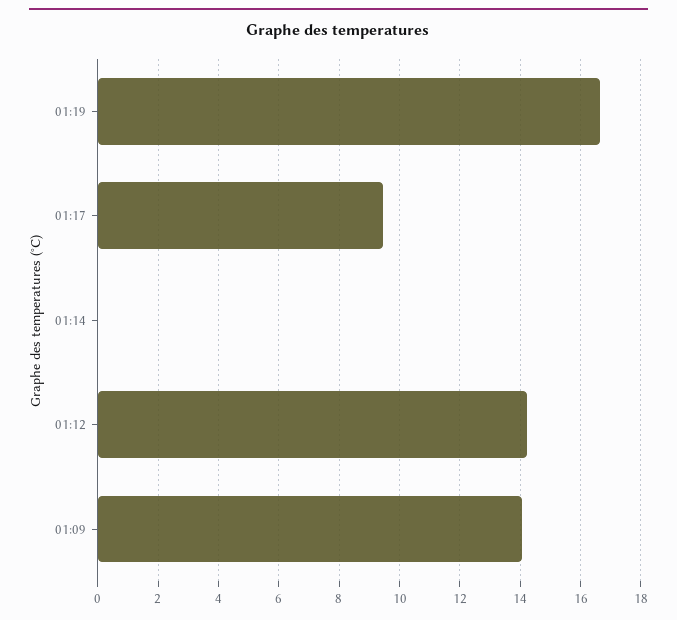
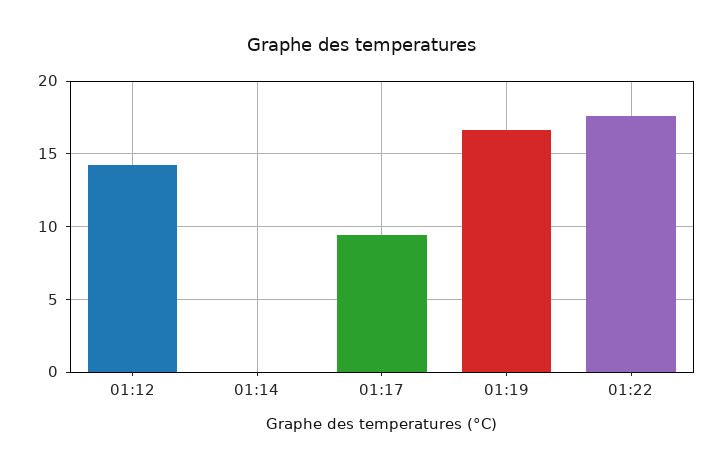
01:09: 14 -> none
01:22: none -> 17.5

